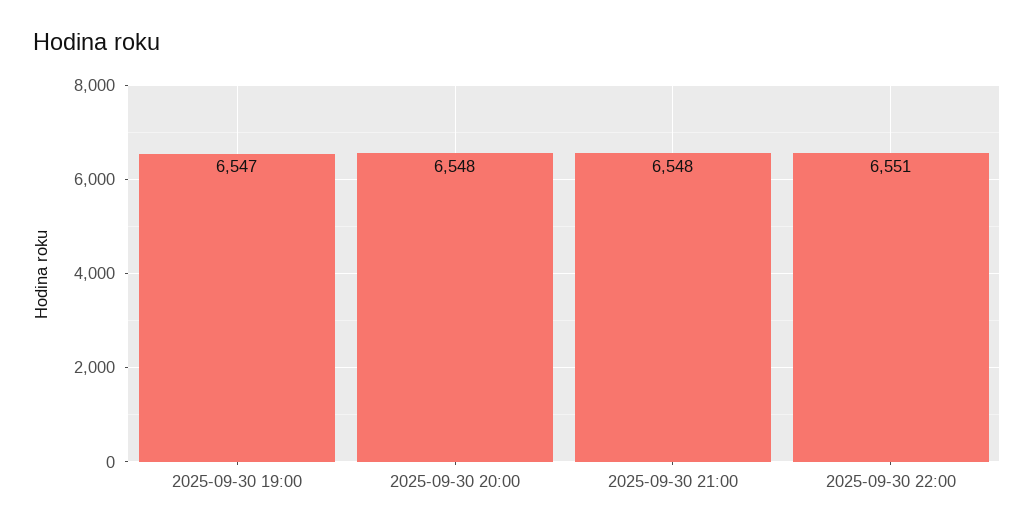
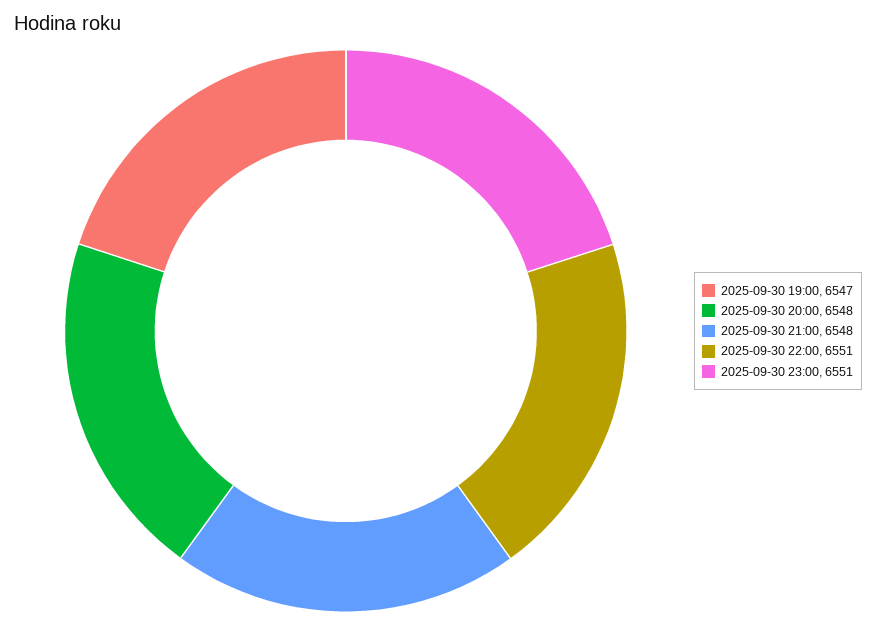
2025-09-30 23:00: none -> 6551

